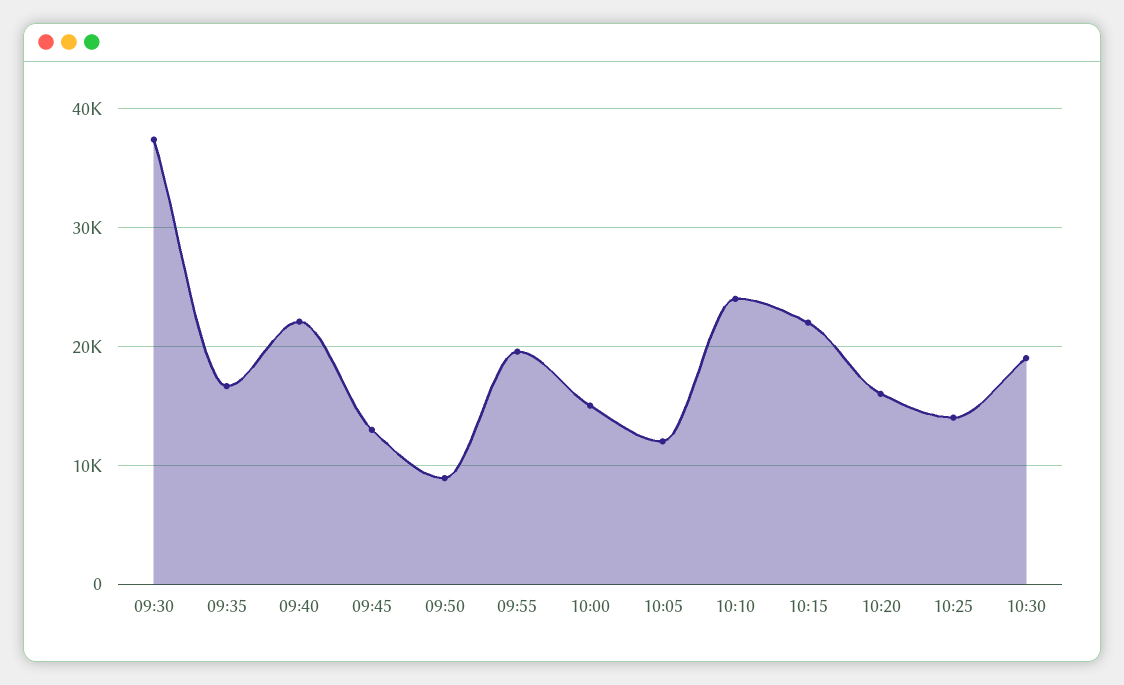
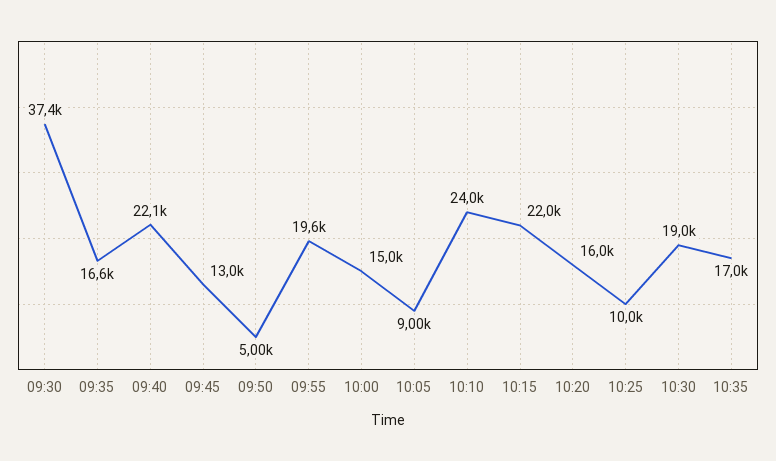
09:50: 9000 -> 5000
10:05: 12000 -> 9000
10:25: 14000 -> 10000
10:35: none -> 17000

